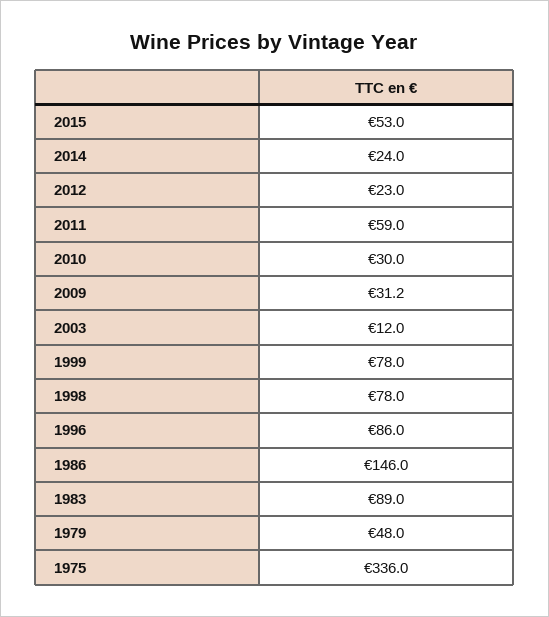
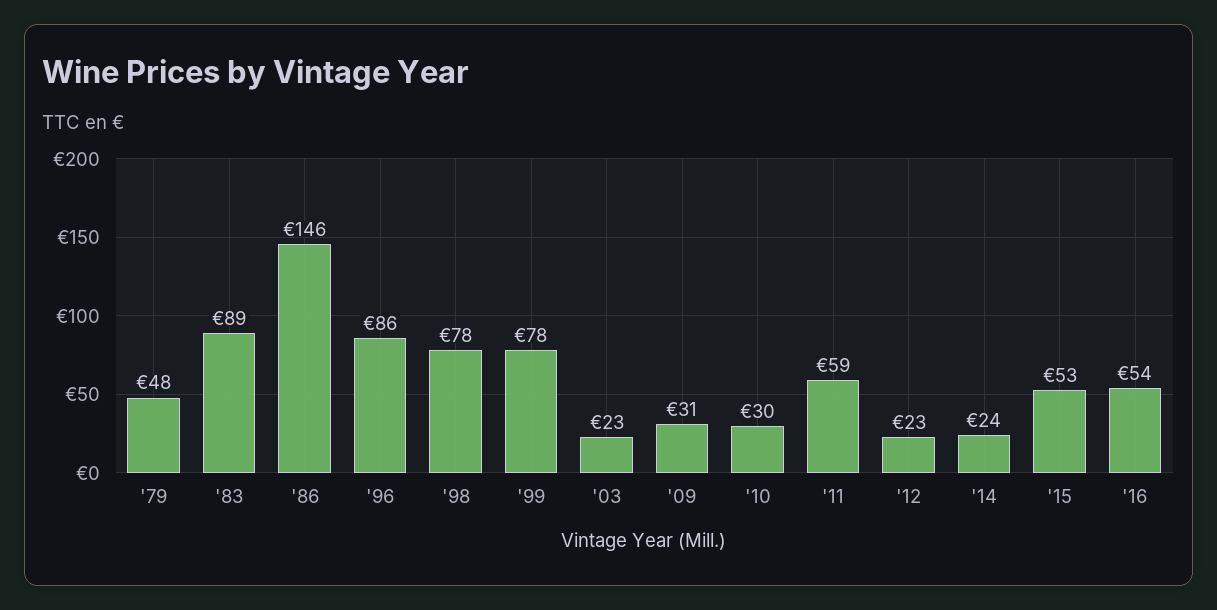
2003: 12 -> 23
1975: 336 -> none
'16: none -> 54

